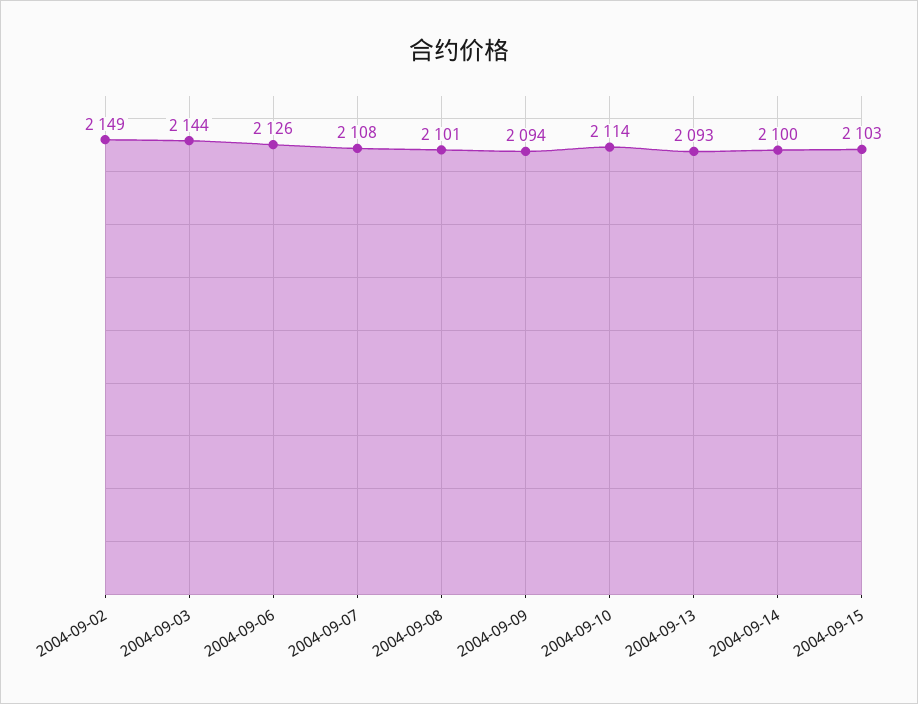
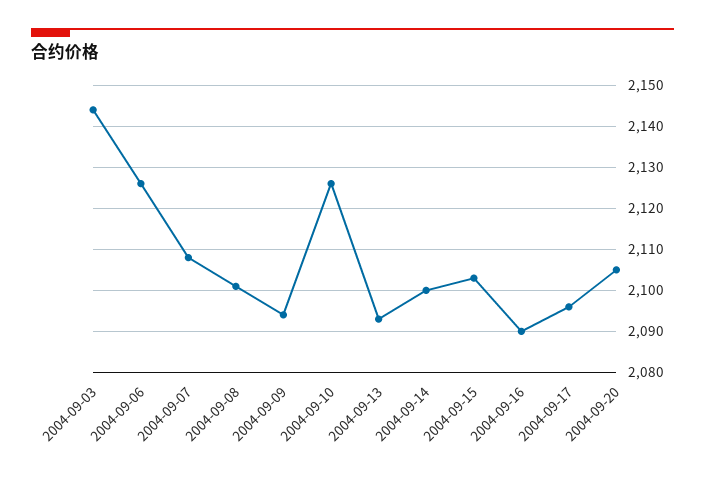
2004-09-02: 2149 -> none
2004-09-10: 2114 -> 2125
2004-09-16: none -> 2090
2004-09-17: none -> 2095
2004-09-20: none -> 2105

